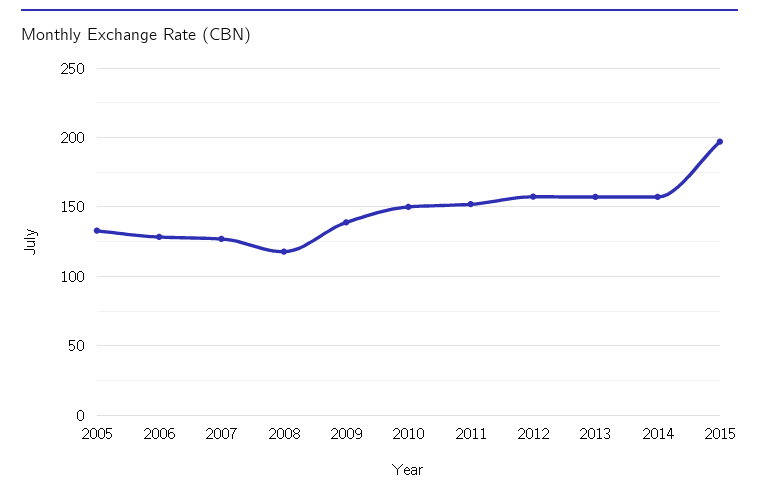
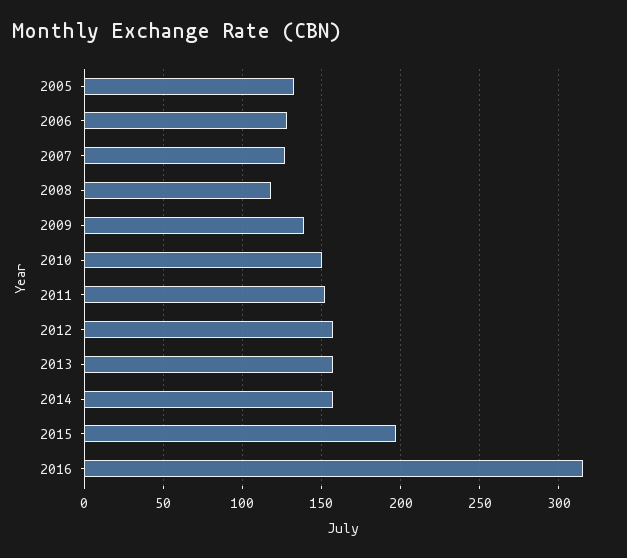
2016: none -> 315

